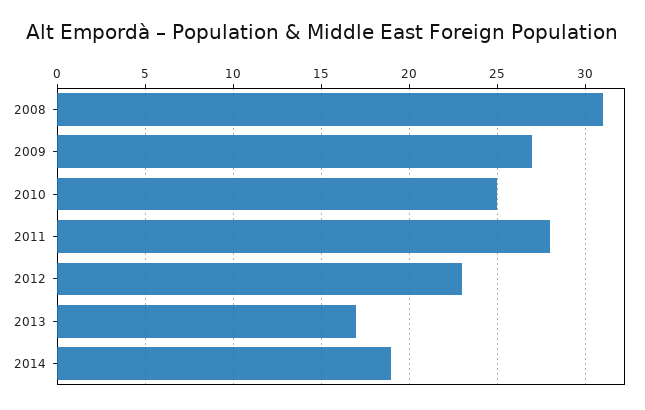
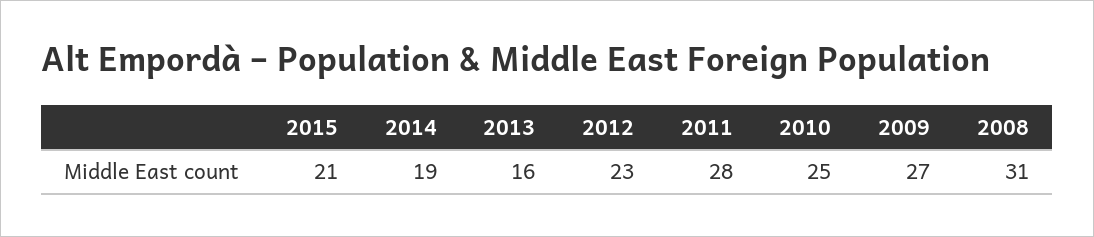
2013: 17 -> 16
2015: none -> 21

